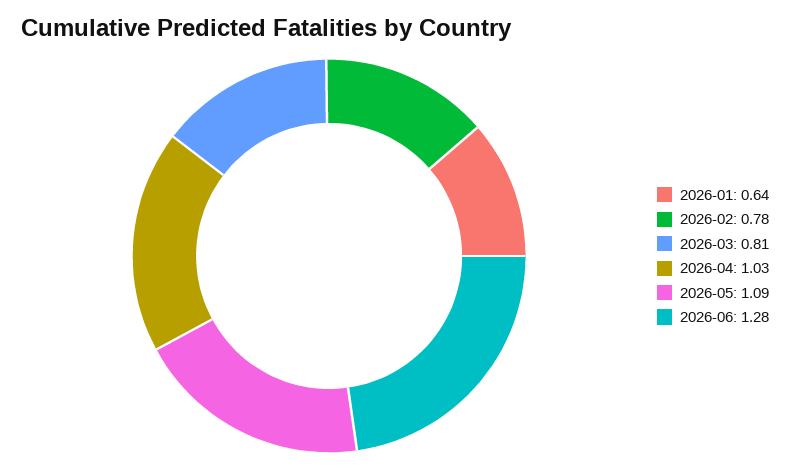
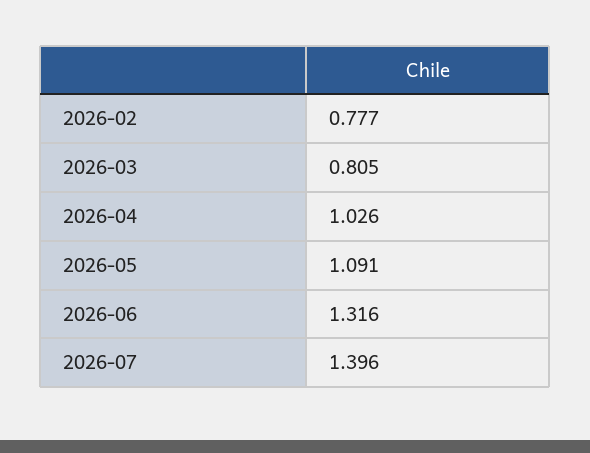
2026-01: 0.64 -> none
2026-06: 1.28 -> 1.316
2026-07: none -> 1.396

